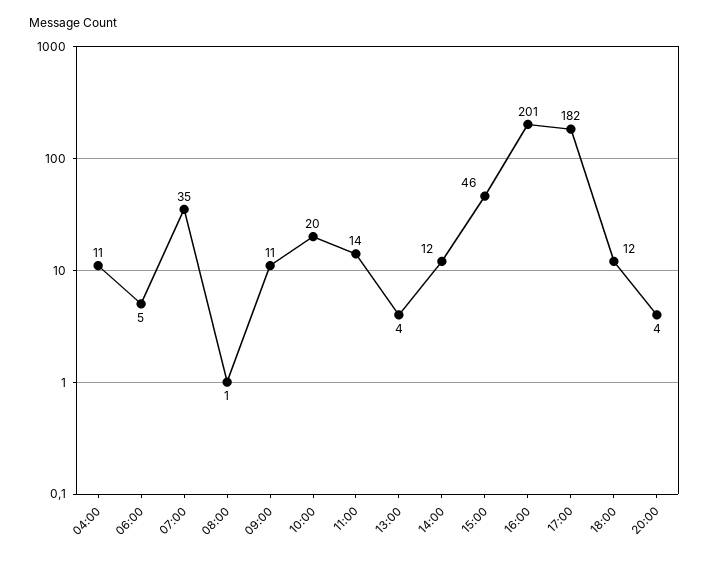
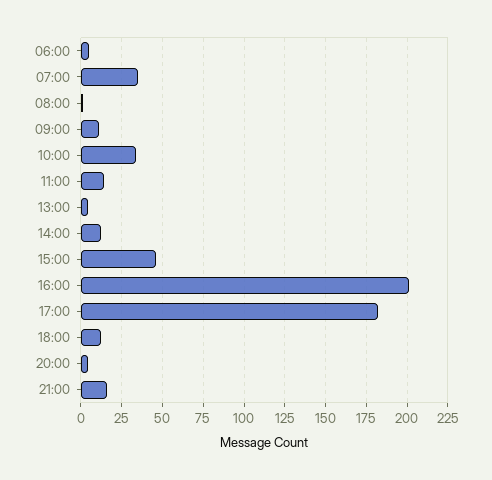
04:00: 11 -> none
10:00: 20 -> 35
21:00: none -> 15

